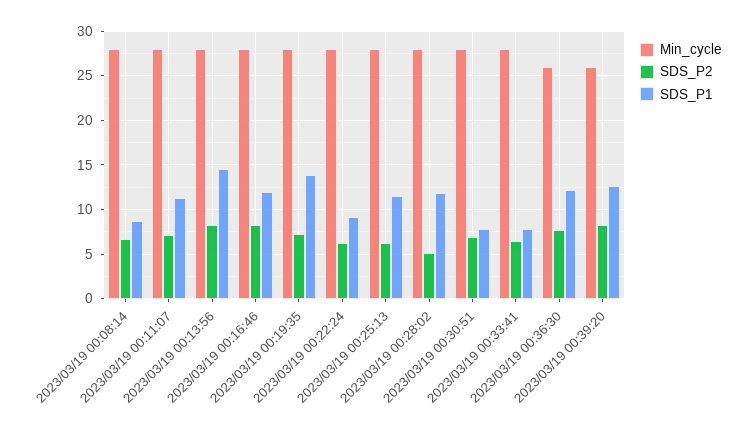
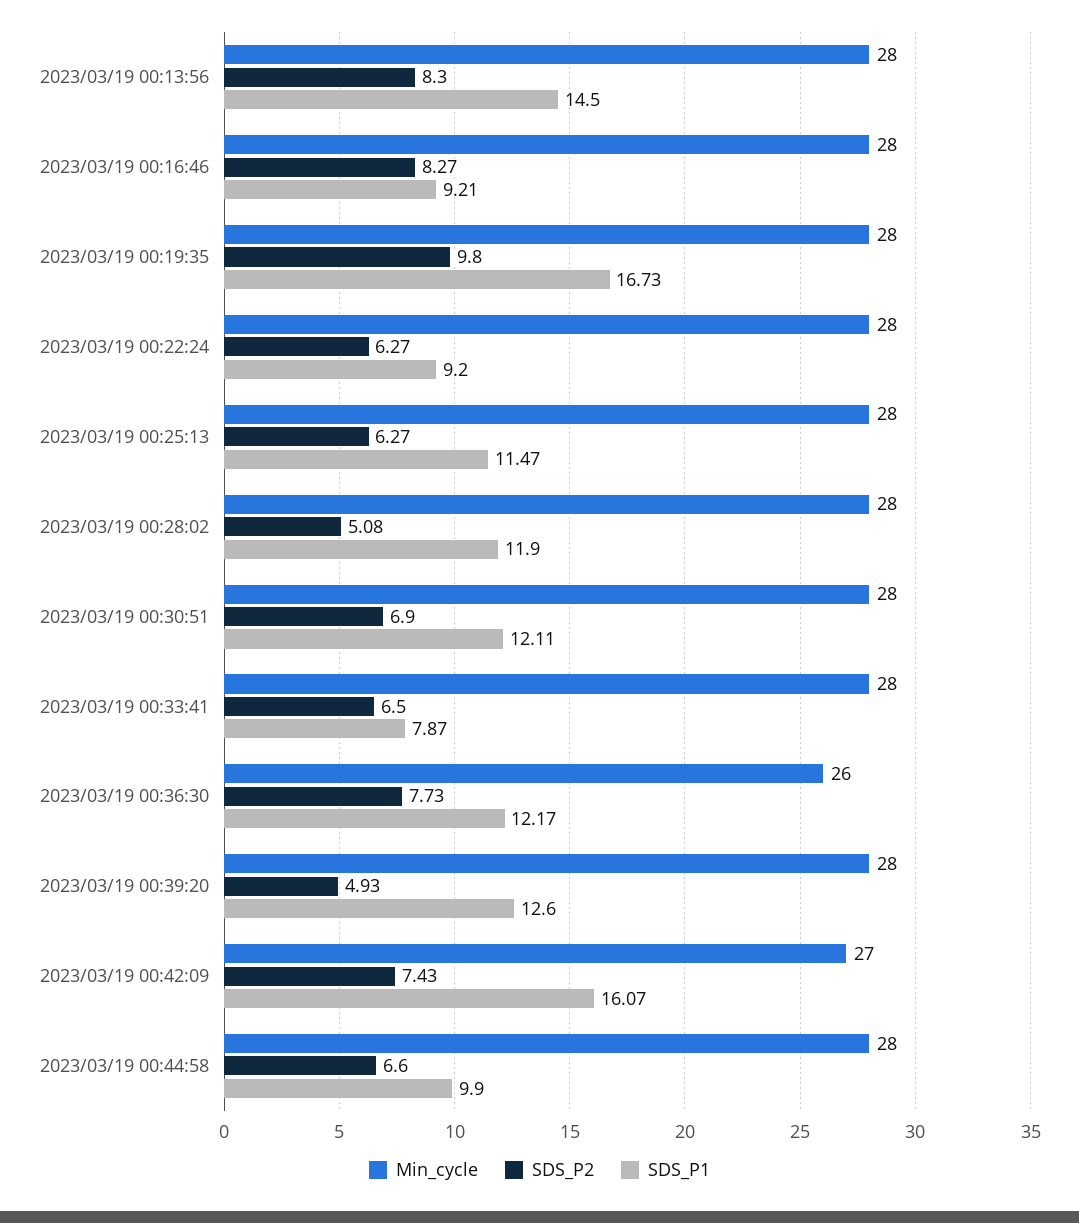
Min_cycle, 2023/03/19 00:08:14: 28 -> none
SDS_P2, 2023/03/19 00:08:14: 7 -> none
SDS_P1, 2023/03/19 00:08:14: 9 -> none
Min_cycle, 2023/03/19 00:11:07: 28 -> none
SDS_P2, 2023/03/19 00:11:07: 7 -> none
SDS_P1, 2023/03/19 00:11:07: 11 -> none
SDS_P1, 2023/03/19 00:16:46: 12 -> 9.21
SDS_P2, 2023/03/19 00:19:35: 7 -> 9.8
SDS_P1, 2023/03/19 00:19:35: 14 -> 16.73
SDS_P1, 2023/03/19 00:30:51: 8 -> 12.11
Min_cycle, 2023/03/19 00:39:20: 26 -> 28
SDS_P2, 2023/03/19 00:39:20: 8 -> 4.93
Min_cycle, 2023/03/19 00:42:09: none -> 27
SDS_P2, 2023/03/19 00:42:09: none -> 7.43
SDS_P1, 2023/03/19 00:42:09: none -> 16.07
Min_cycle, 2023/03/19 00:44:58: none -> 28
SDS_P2, 2023/03/19 00:44:58: none -> 6.6
SDS_P1, 2023/03/19 00:44:58: none -> 9.9

